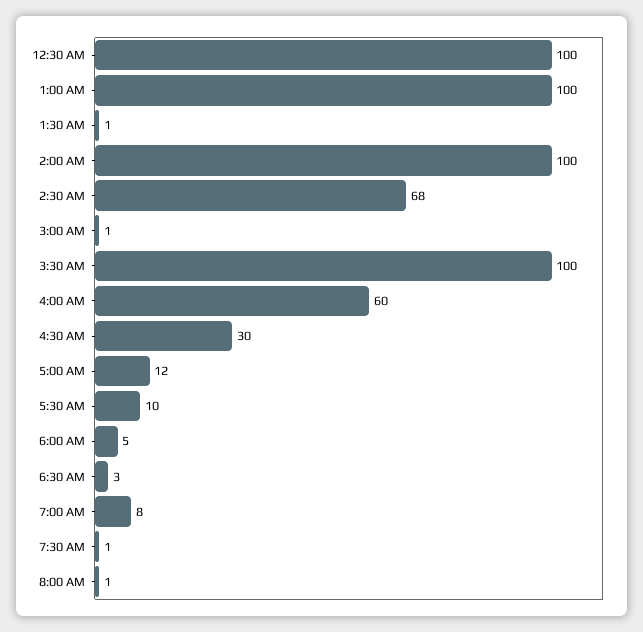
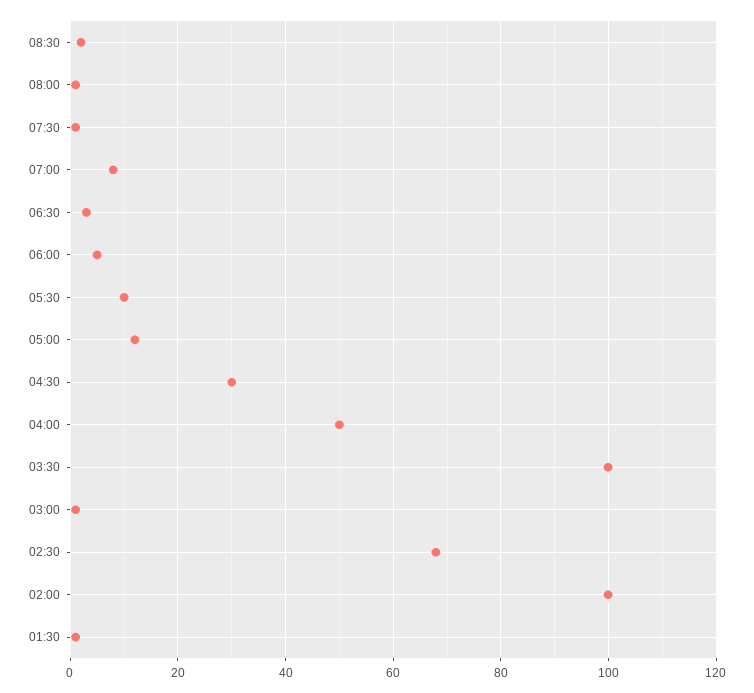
12:30 AM: 100 -> none
1:00 AM: 100 -> none
4:00 AM: 60 -> 50
08:30: none -> 2

